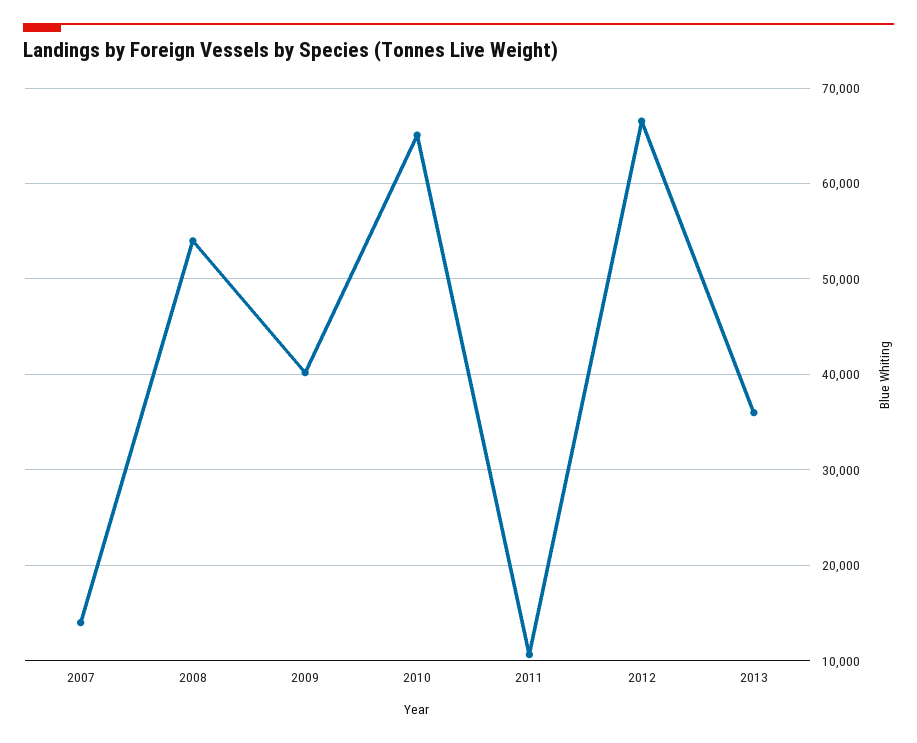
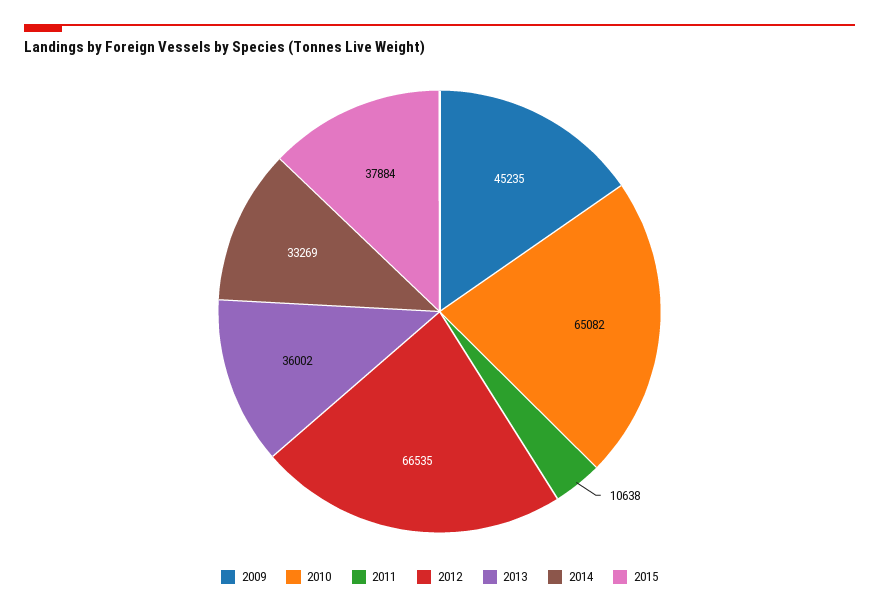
2007: 14000 -> none
2008: 54000 -> none
2009: 40000 -> 45235
2014: none -> 33269
2015: none -> 37884

